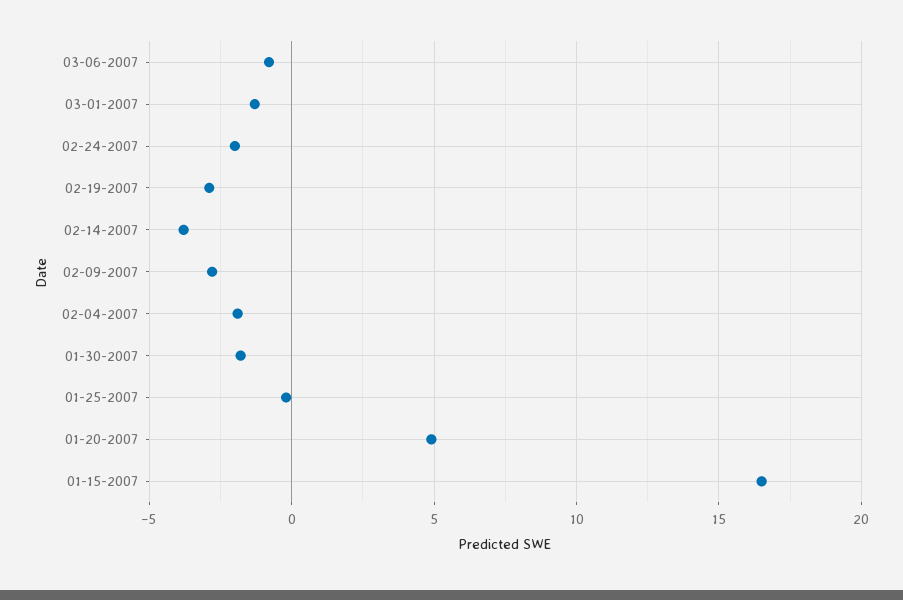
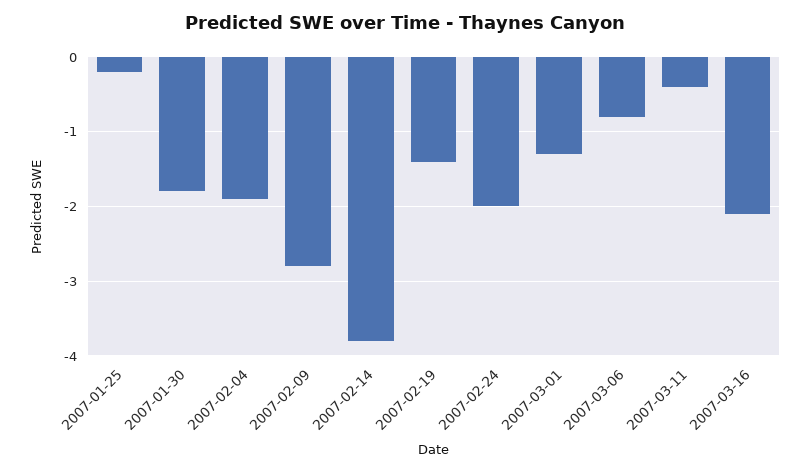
02-19-2007: -3 -> -1.4
01-20-2007: 5 -> none
01-15-2007: 16.5 -> none
2007-03-11: none -> -0.4
2007-03-16: none -> -2.1

